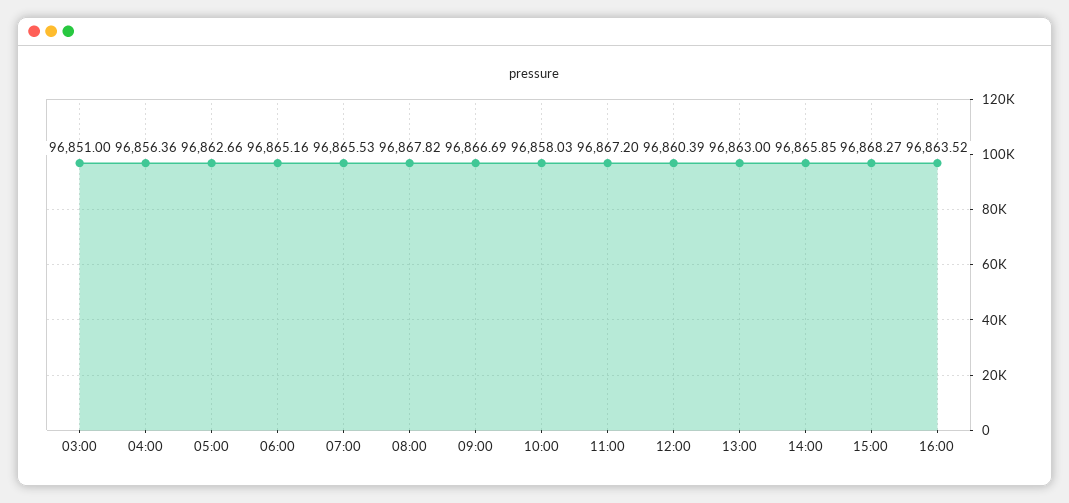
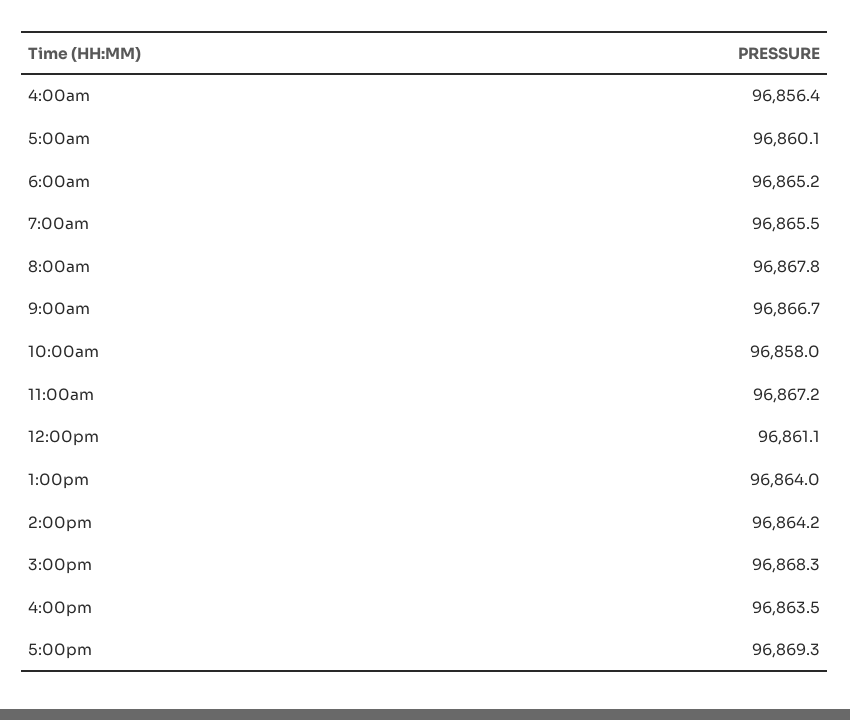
03:00: 96851 -> none
05:00: 96862.66 -> 96860.1
12:00: 96860.39 -> 96861.1
13:00: 96863 -> 96864
14:00: 96865.85 -> 96864.2
5:00pm: none -> 96869.3

